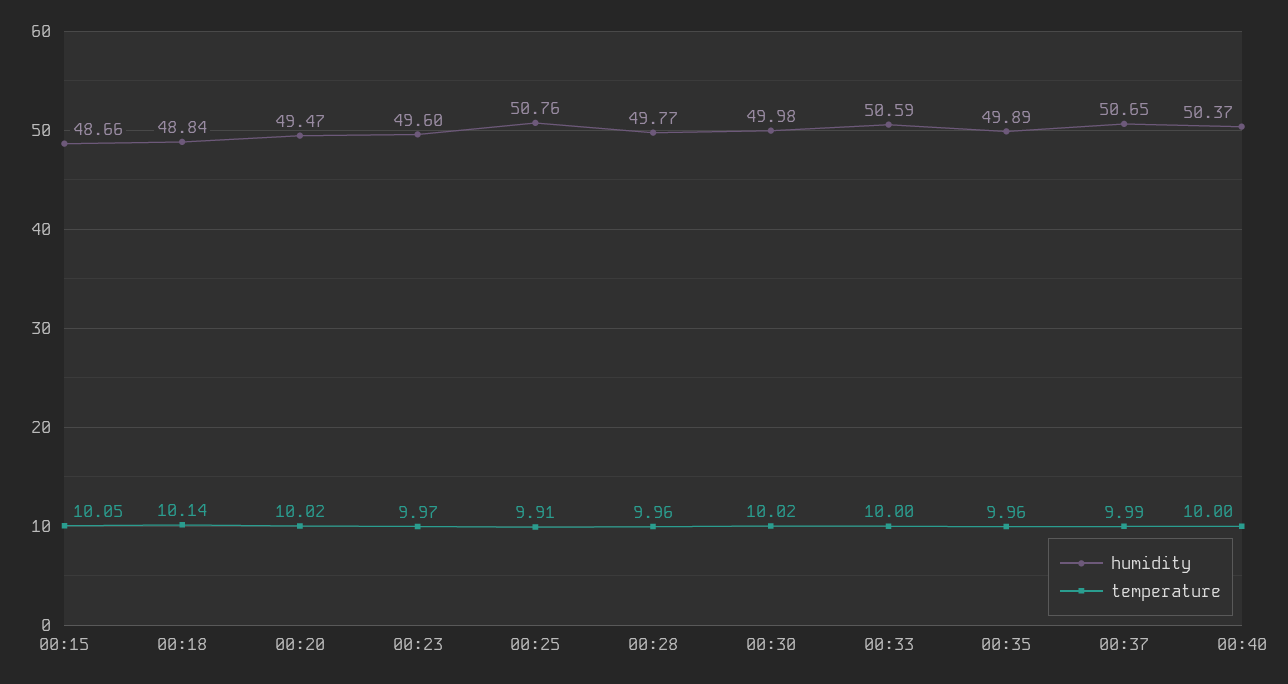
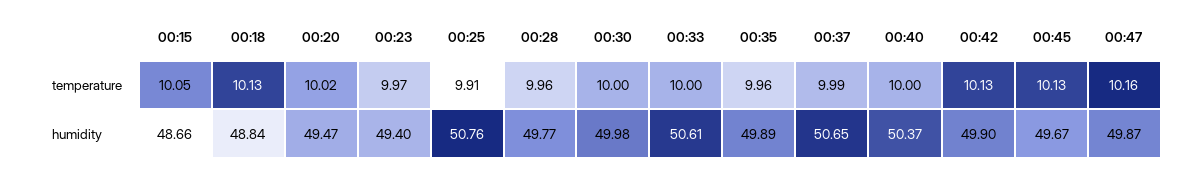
temperature, 00:18: 10.14 -> 10.13
humidity, 00:23: 49.6 -> 49.4
temperature, 00:30: 10.02 -> 10
humidity, 00:33: 50.59 -> 50.61
temperature, 00:42: none -> 10.13
temperature, 00:45: none -> 10.13
temperature, 00:47: none -> 10.16
humidity, 00:42: none -> 49.9
humidity, 00:45: none -> 49.67
humidity, 00:47: none -> 49.87

